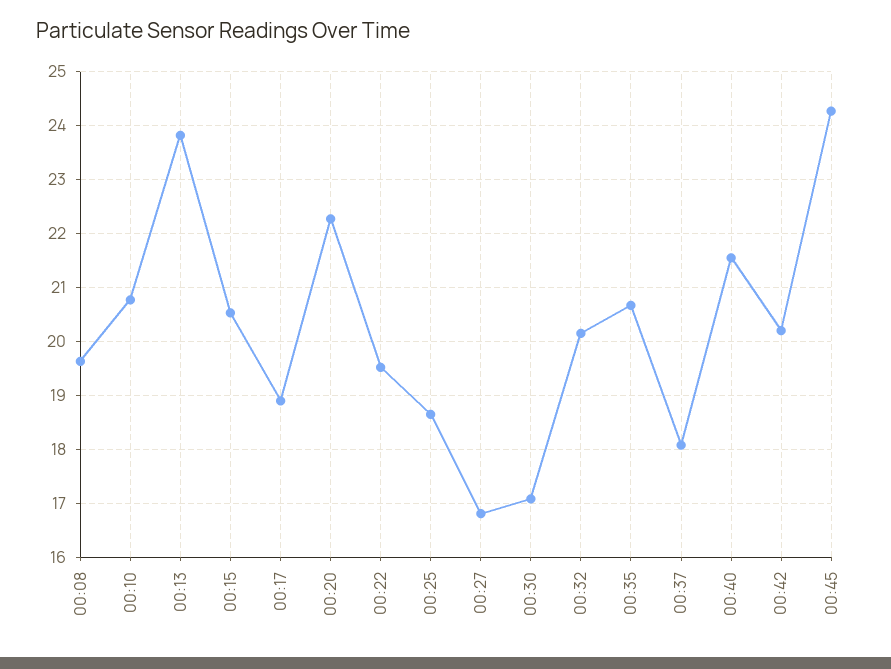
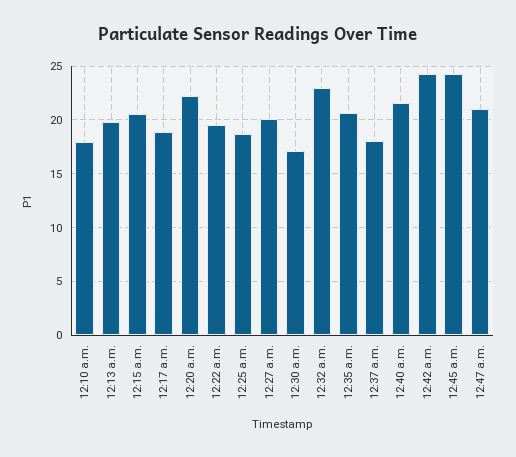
00:08: 19.6 -> none
00:10: 20.8 -> 18
00:13: 23.8 -> 20
00:27: 16.8 -> 20
00:32: 20.2 -> 23
00:42: 20.2 -> 24
12:47 a.m.: none -> 21

